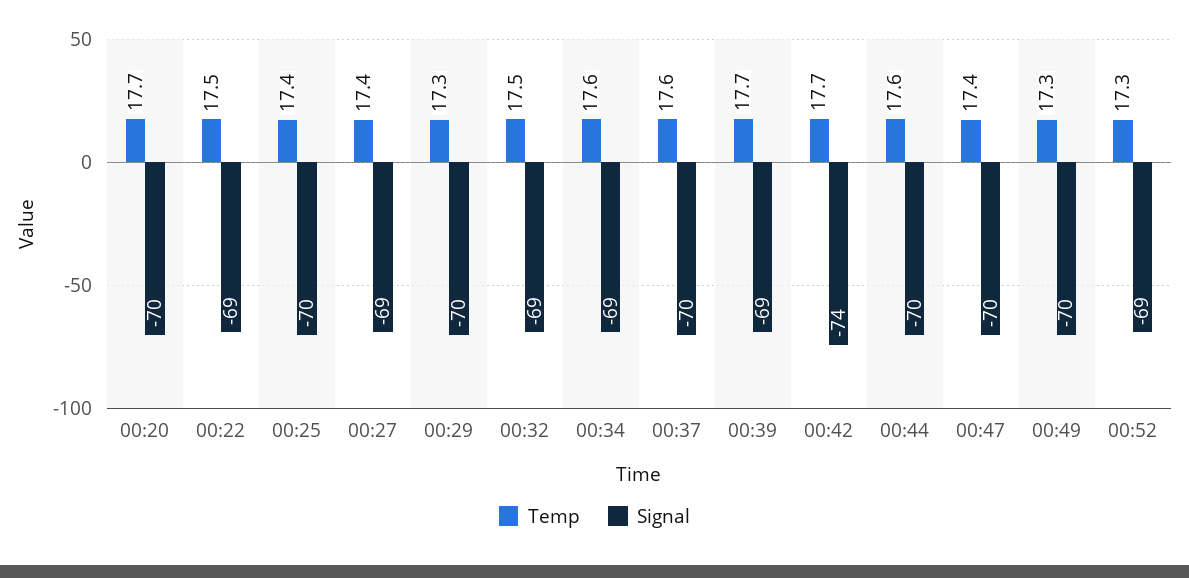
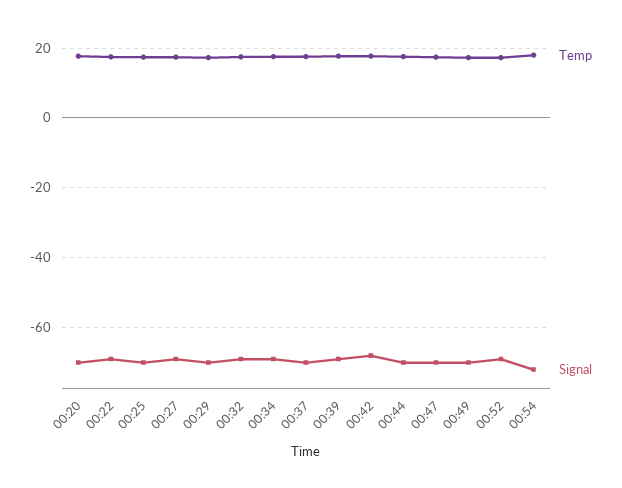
Signal, 00:42: -74 -> -68
Temp, 00:54: none -> 18
Signal, 00:54: none -> -72

